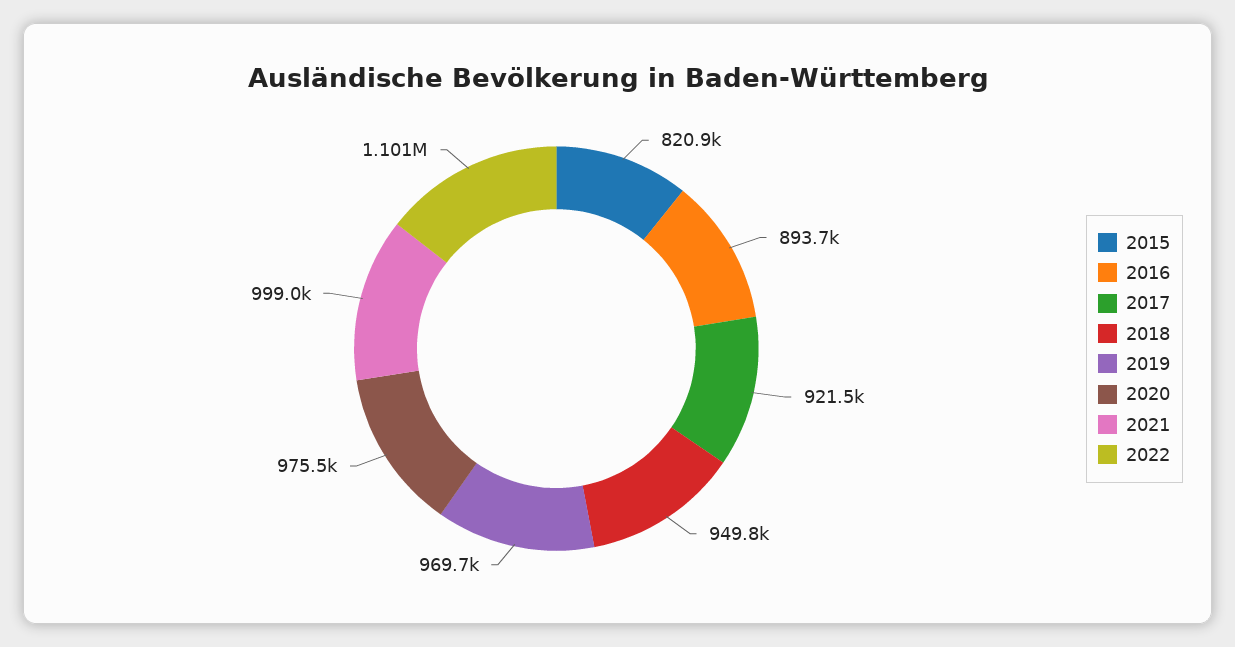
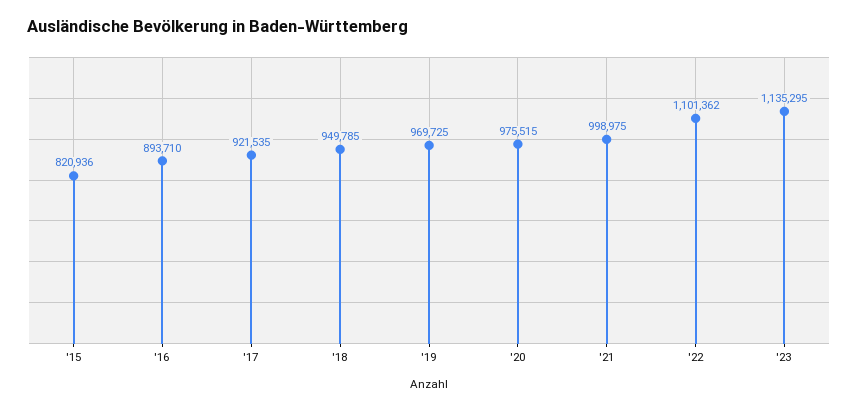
'23: none -> 1135295

